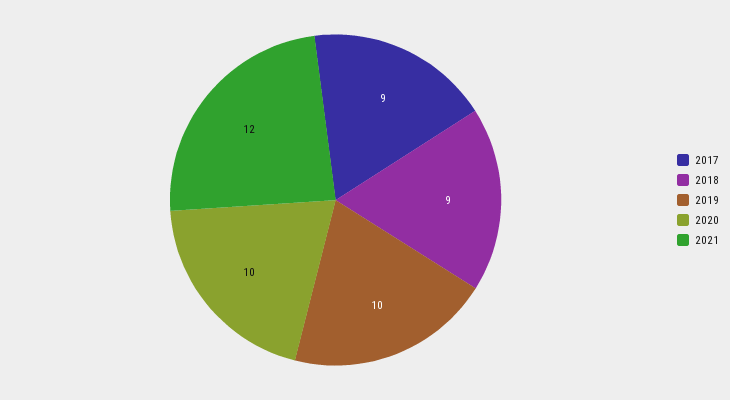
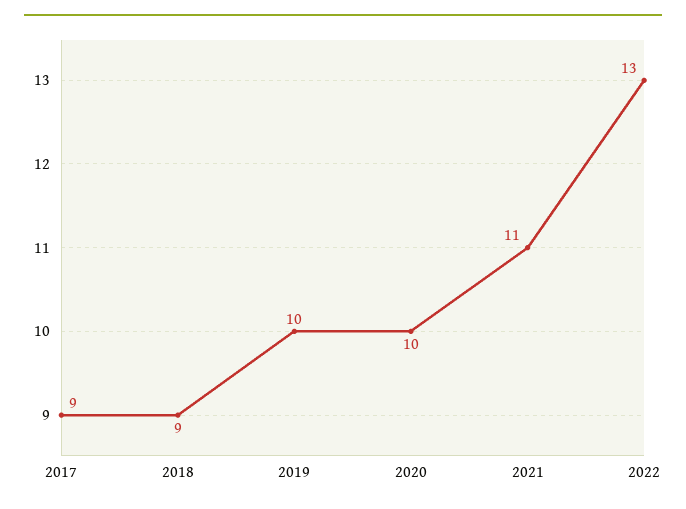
2021: 12 -> 11
2022: none -> 13

